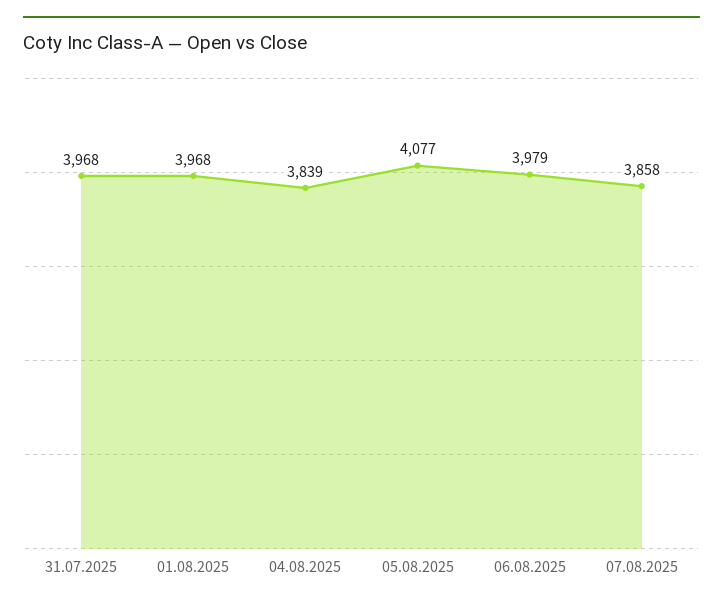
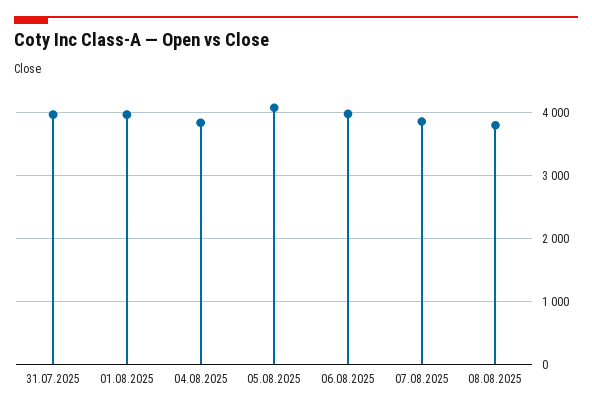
08.08.2025: none -> 3800

